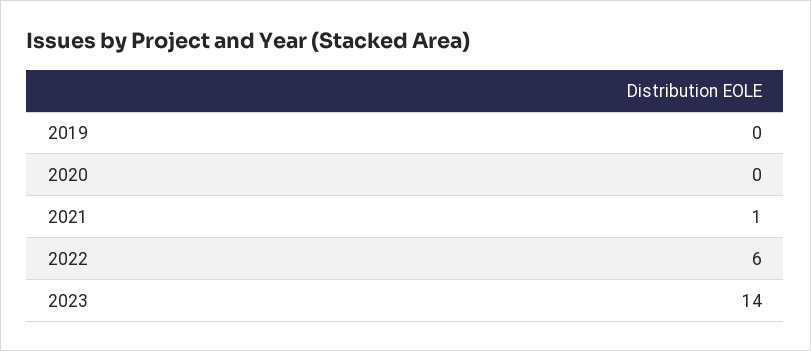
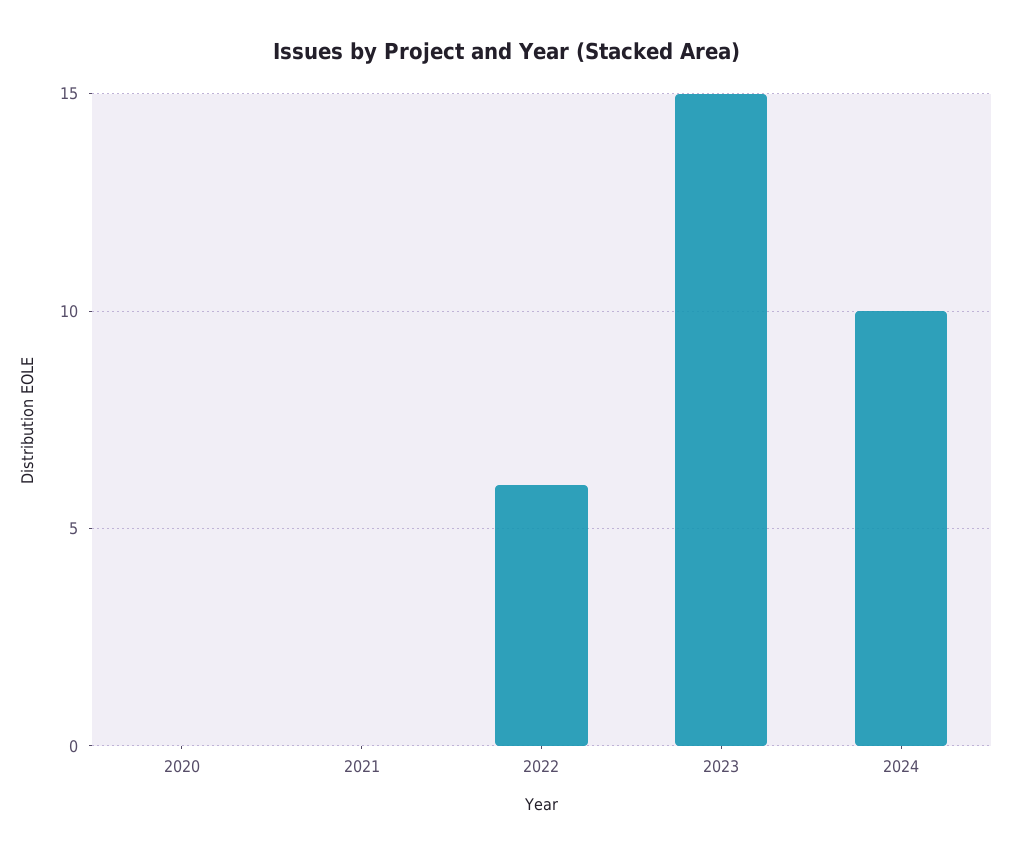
2019: 0 -> none
2021: 1 -> 0
2023: 14 -> 15
2024: none -> 10

